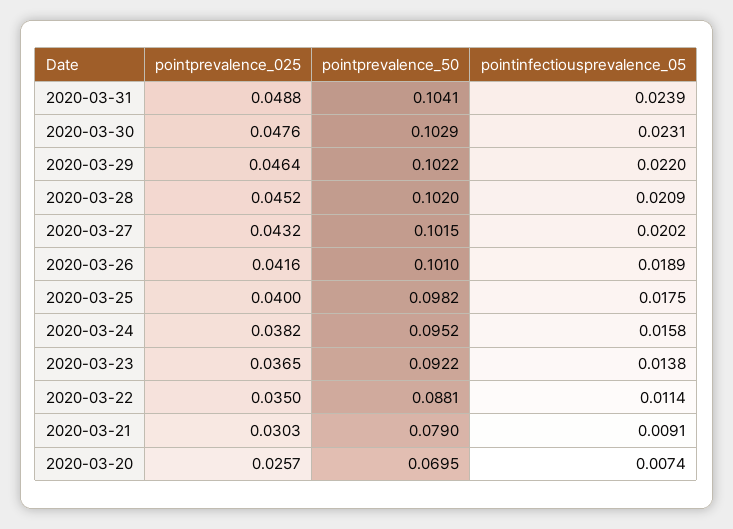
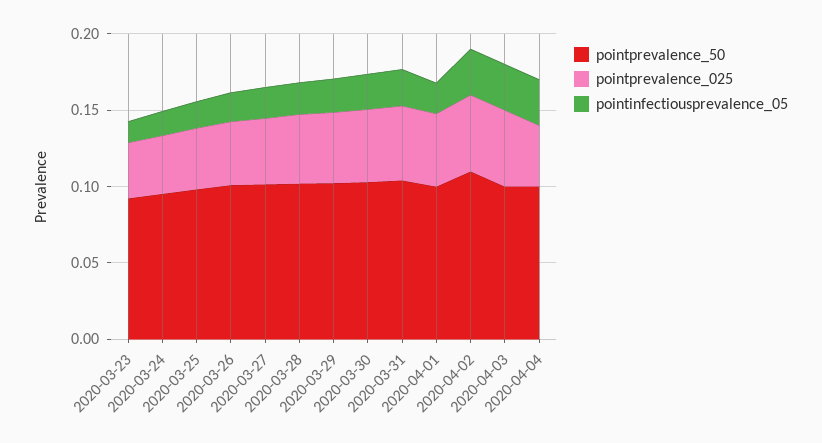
pointprevalence_025, 2020-03-22: 0.035 -> none
pointprevalence_50, 2020-03-22: 0.0881 -> none
pointinfectiousprevalence_05, 2020-03-22: 0.0114 -> none
pointprevalence_025, 2020-03-21: 0.0303 -> none
pointprevalence_50, 2020-03-21: 0.079 -> none
pointinfectiousprevalence_05, 2020-03-21: 0.0091 -> none
pointprevalence_025, 2020-03-20: 0.0257 -> none
pointprevalence_50, 2020-03-20: 0.0695 -> none
pointinfectiousprevalence_05, 2020-03-20: 0.0074 -> none
pointprevalence_50, 2020-04-01: none -> 0.1
pointprevalence_025, 2020-04-01: none -> 0.05
pointinfectiousprevalence_05, 2020-04-01: none -> 0.02
pointprevalence_50, 2020-04-02: none -> 0.11
pointprevalence_025, 2020-04-02: none -> 0.05
pointinfectiousprevalence_05, 2020-04-02: none -> 0.03
pointprevalence_50, 2020-04-03: none -> 0.1
pointprevalence_025, 2020-04-03: none -> 0.05
pointinfectiousprevalence_05, 2020-04-03: none -> 0.03
pointprevalence_50, 2020-04-04: none -> 0.1
pointprevalence_025, 2020-04-04: none -> 0.04
pointinfectiousprevalence_05, 2020-04-04: none -> 0.03

